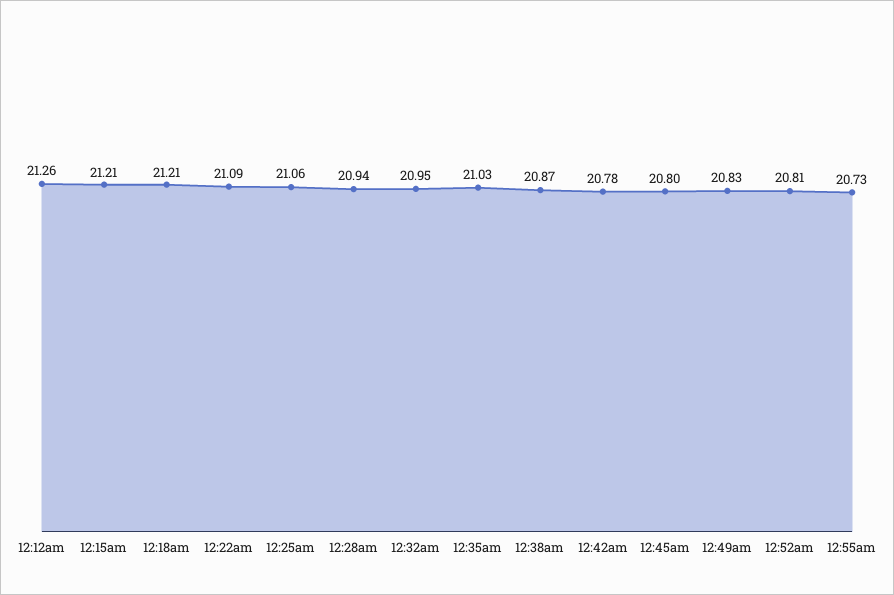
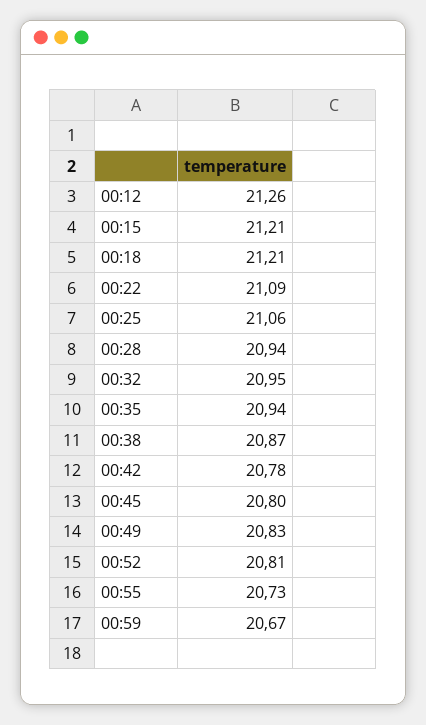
12:35am: 21.03 -> 20.94
00:59: none -> 20.67

